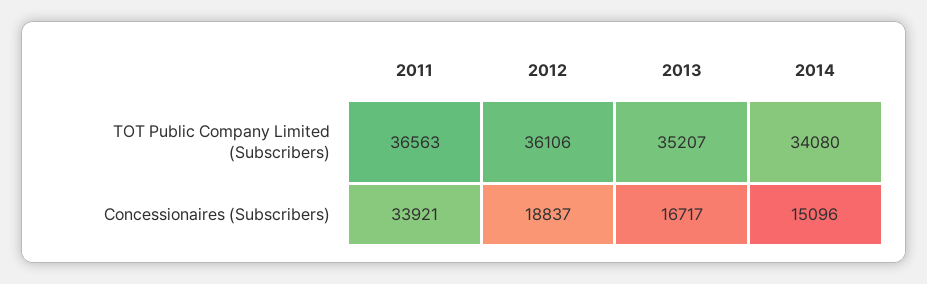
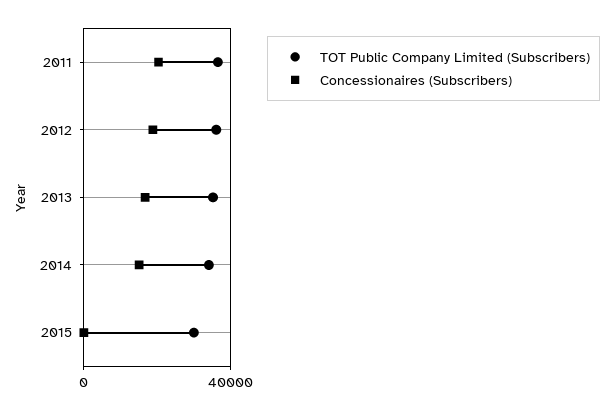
Concessionaires (Subscribers), 2011: 33921 -> 20000
TOT Public Company Limited (Subscribers), 2015: none -> 30000
Concessionaires (Subscribers), 2015: none -> 0

